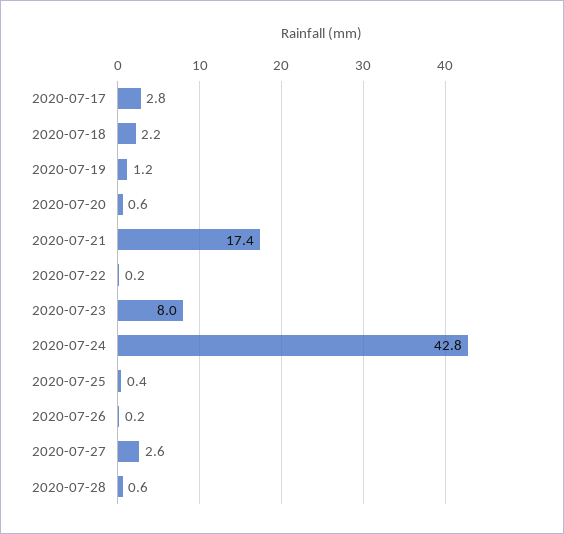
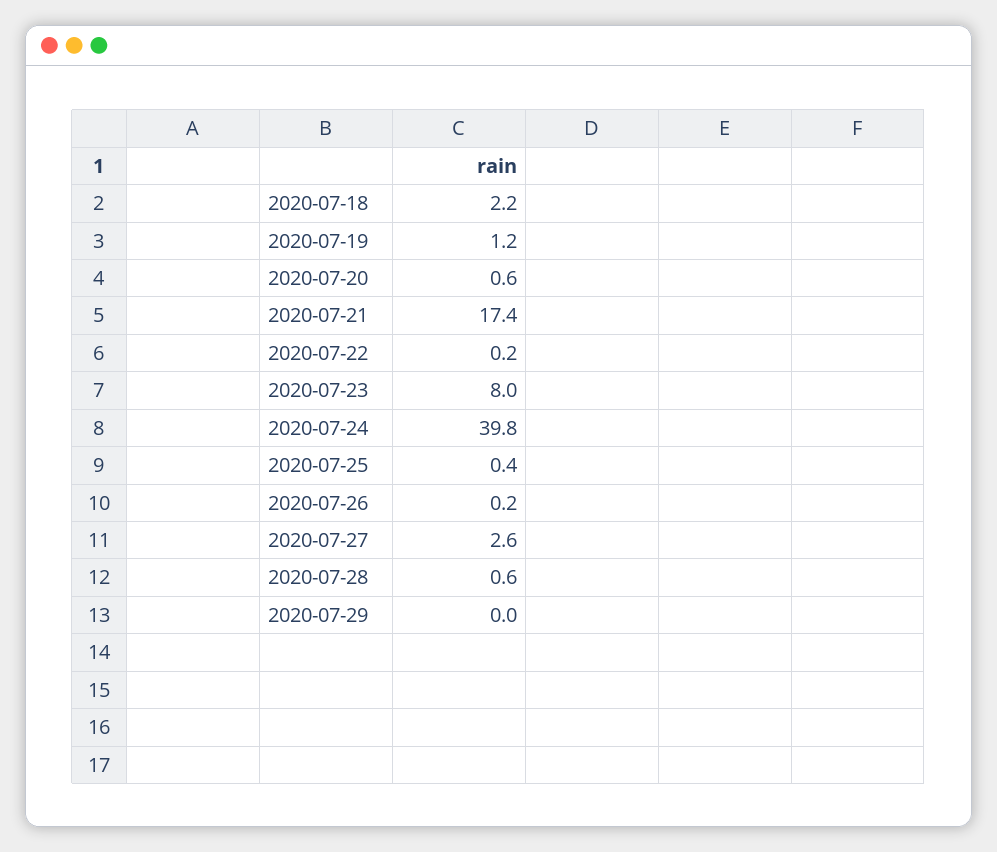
2020-07-17: 2.8 -> none
2020-07-24: 42.8 -> 39.8
2020-07-29: none -> 0

